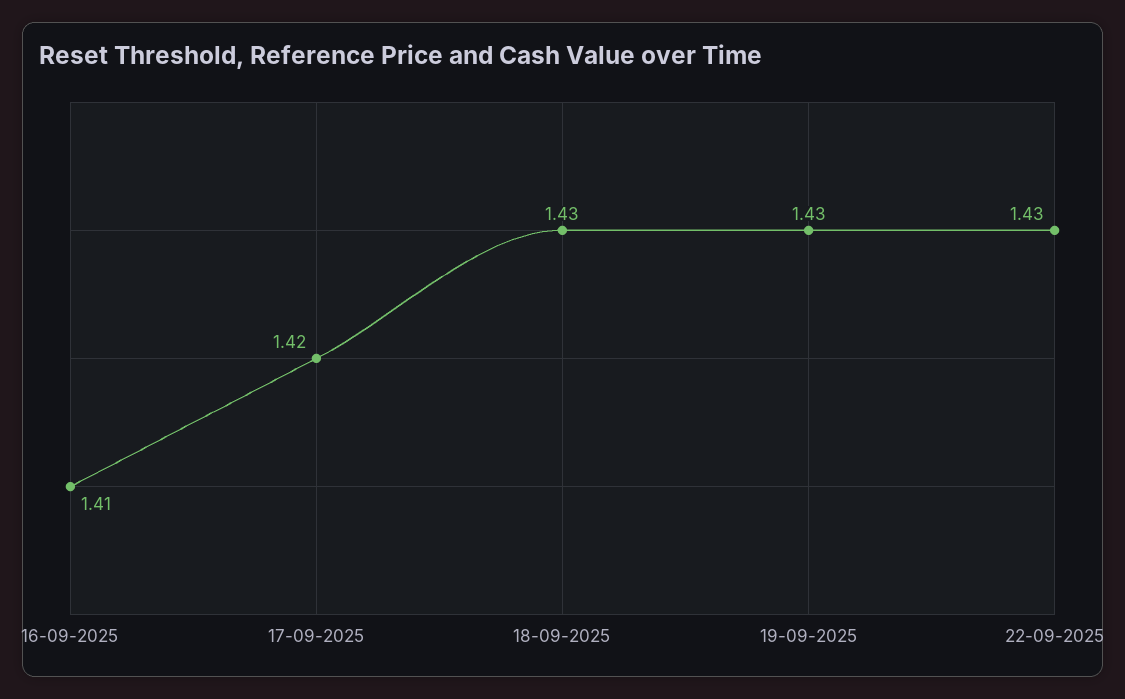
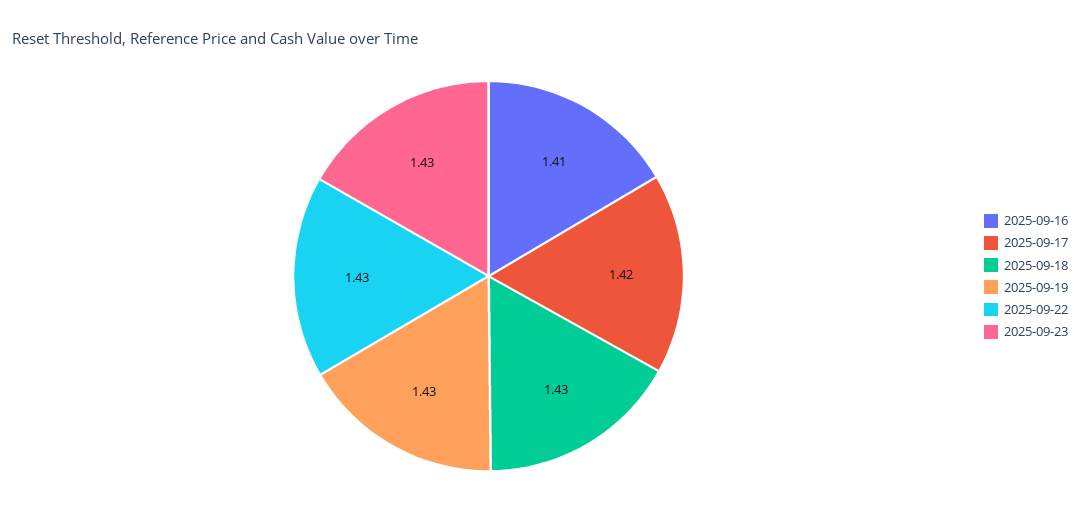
2025-09-23: none -> 1.43

